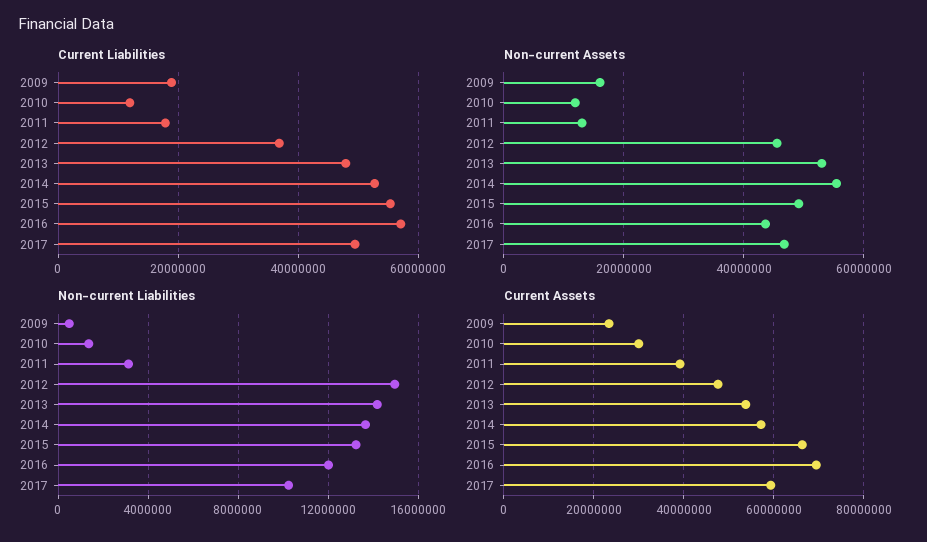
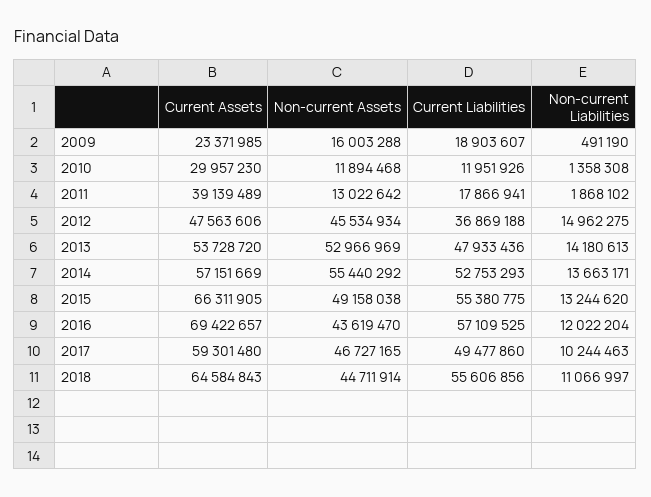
Non-current Liabilities, 2011: 3000000 -> 1868102
Current Assets, 2018: none -> 64584843
Non-current Assets, 2018: none -> 44711914
Current Liabilities, 2018: none -> 55606856
Non-current Liabilities, 2018: none -> 11066997

